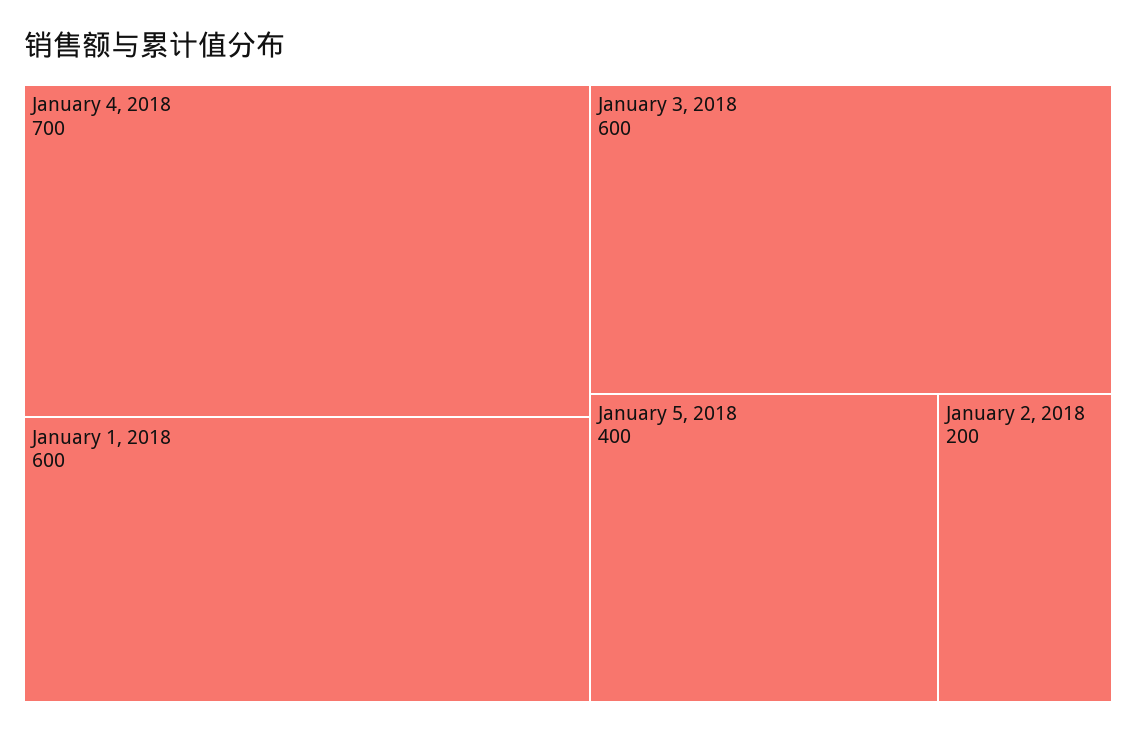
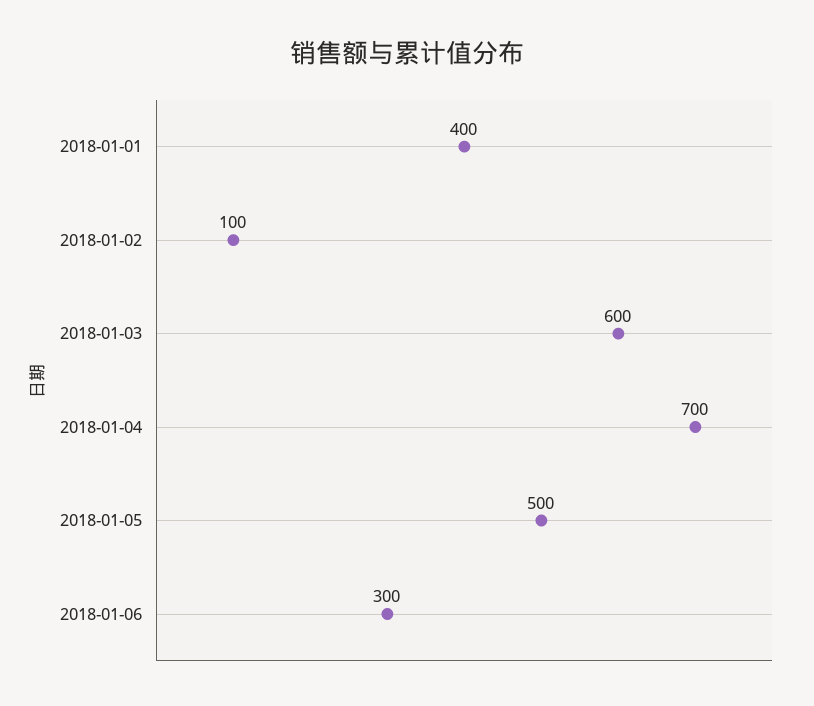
January 1, 2018: 600 -> 400
January 5, 2018: 400 -> 500
January 2, 2018: 200 -> 100
2018-01-06: none -> 300

